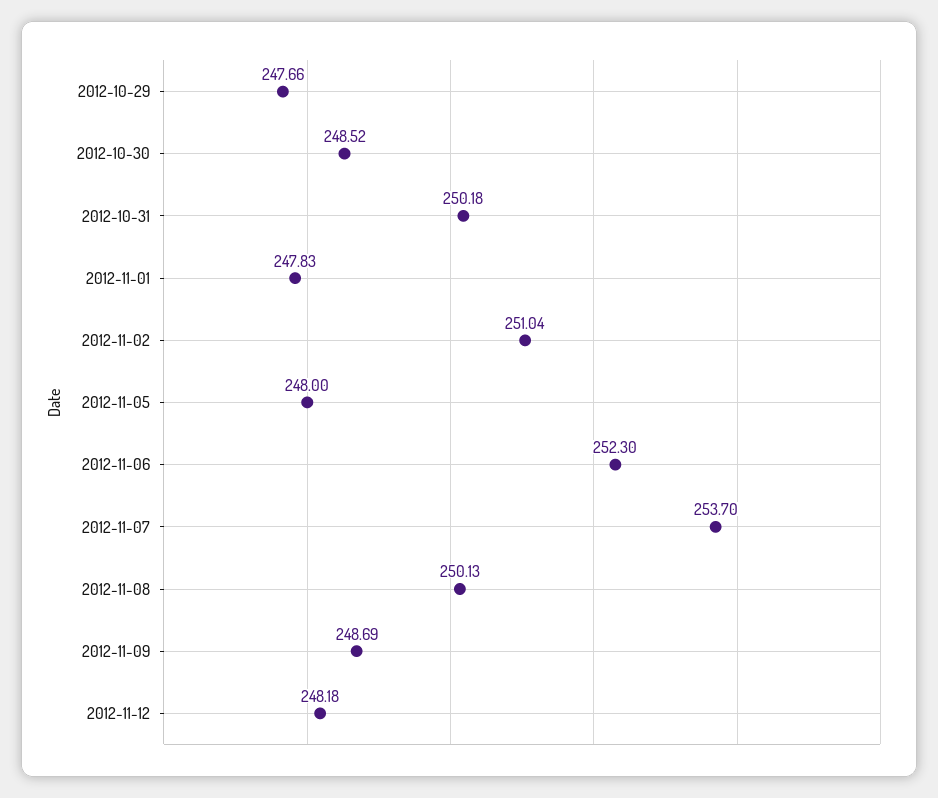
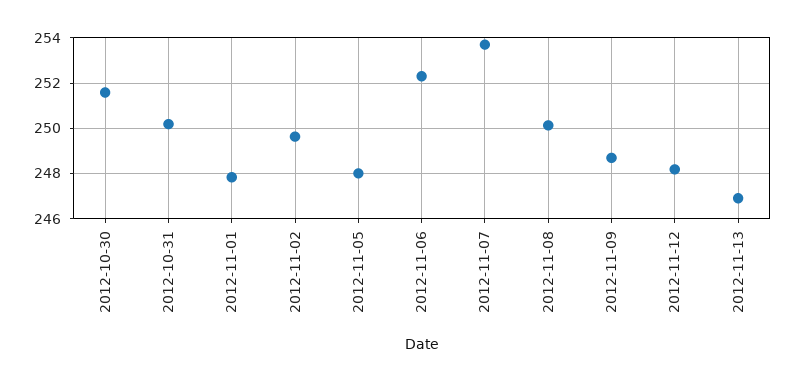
2012-10-29: 247.66 -> none
2012-10-30: 248.52 -> 251.5
2012-11-02: 251.04 -> 249.5
2012-11-13: none -> 247

